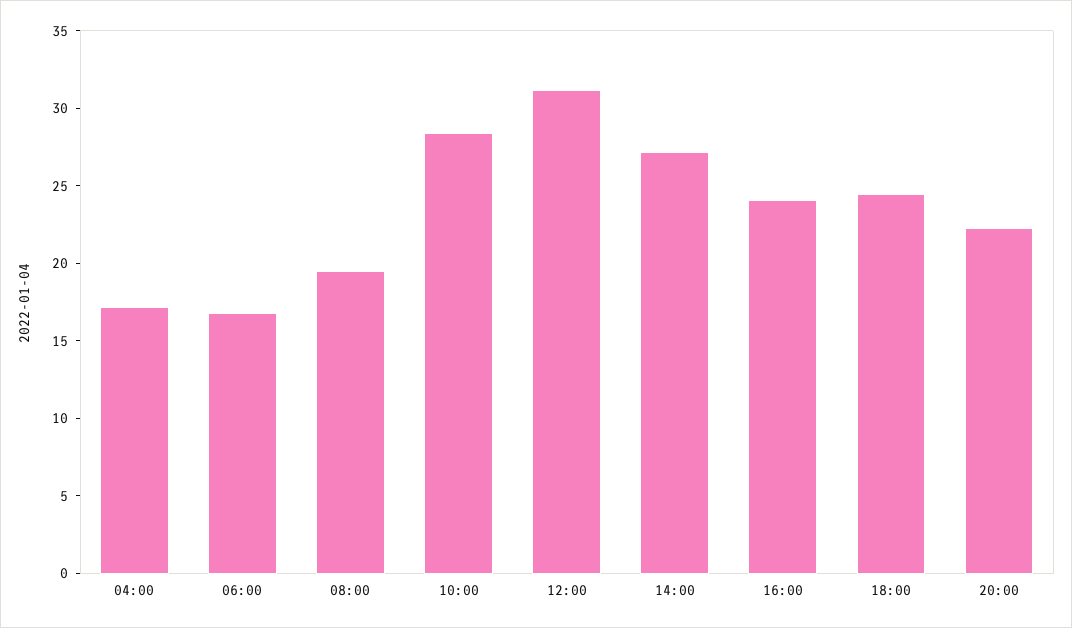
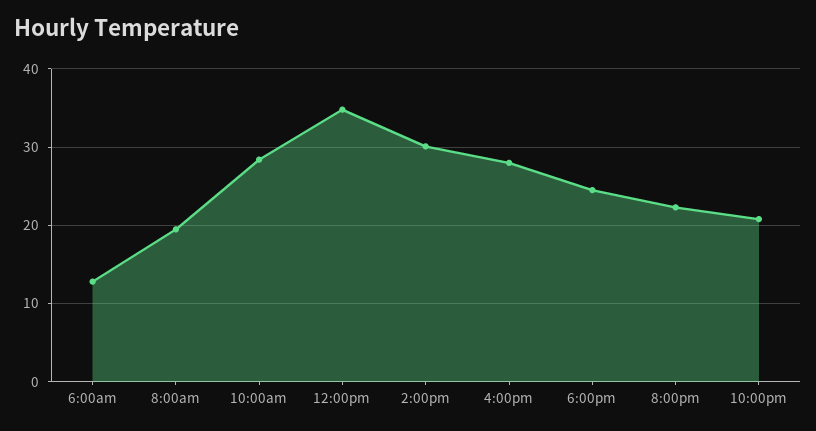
04:00: 17 -> none
06:00: 17 -> 13
12:00: 31 -> 35
14:00: 27 -> 30
16:00: 24 -> 28
10:00pm: none -> 21

